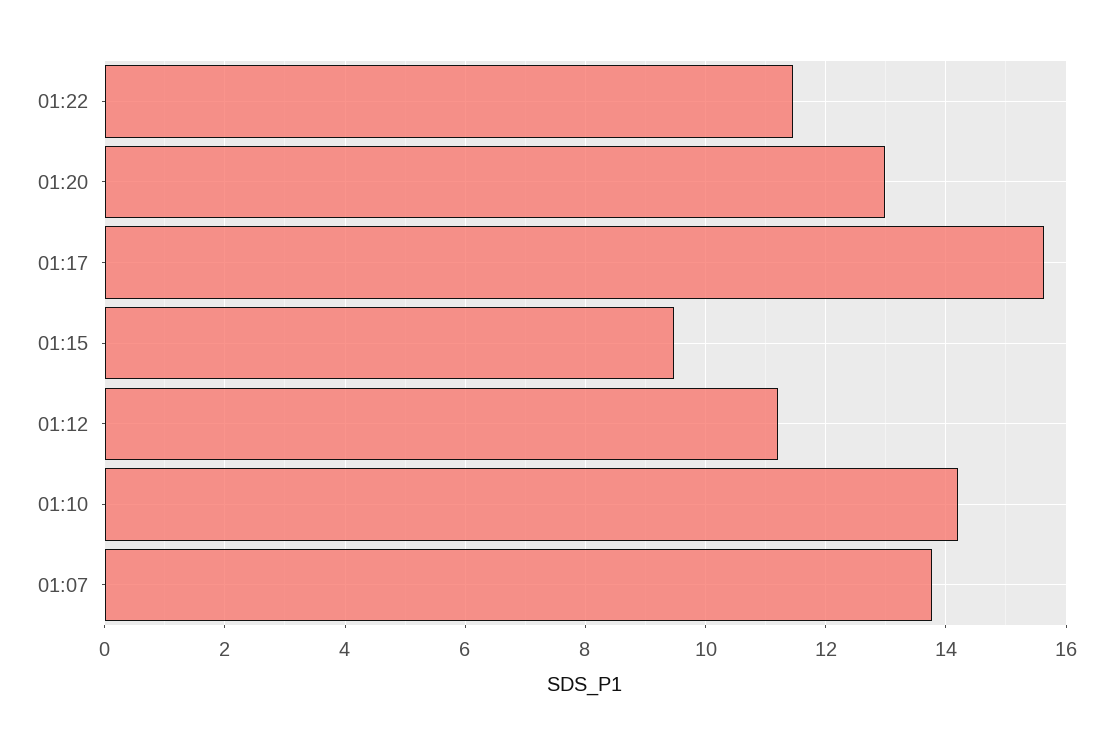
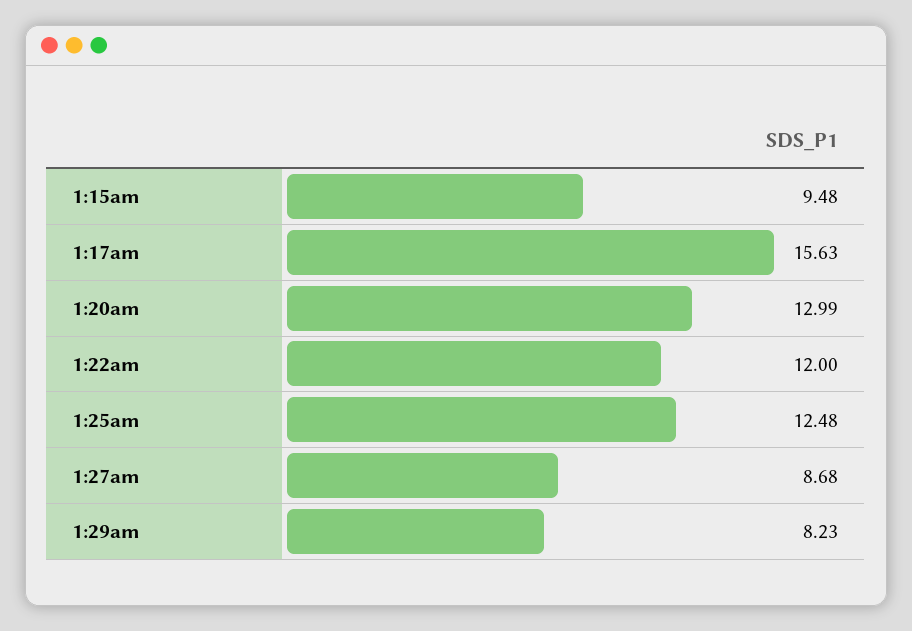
01:22: 11.4 -> 12
01:12: 11.2 -> none
01:10: 14.2 -> none
01:07: 13.8 -> none
1:25am: none -> 12.48
1:27am: none -> 8.68
1:29am: none -> 8.23

